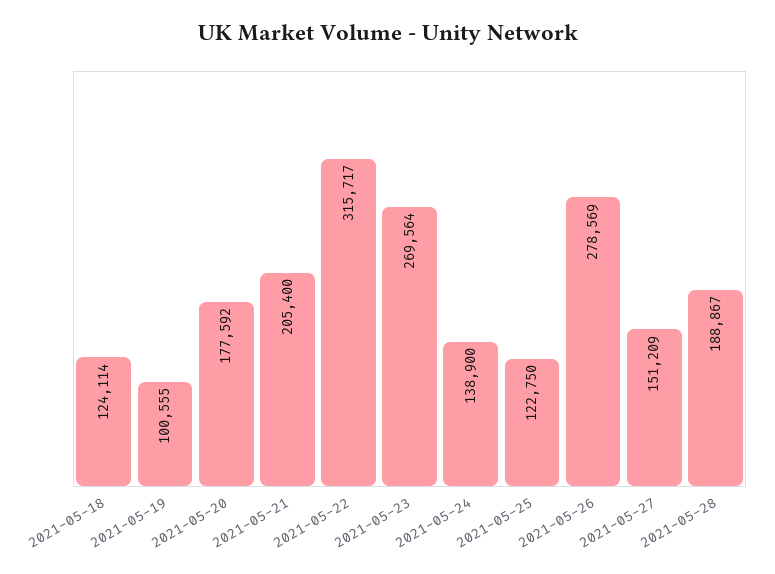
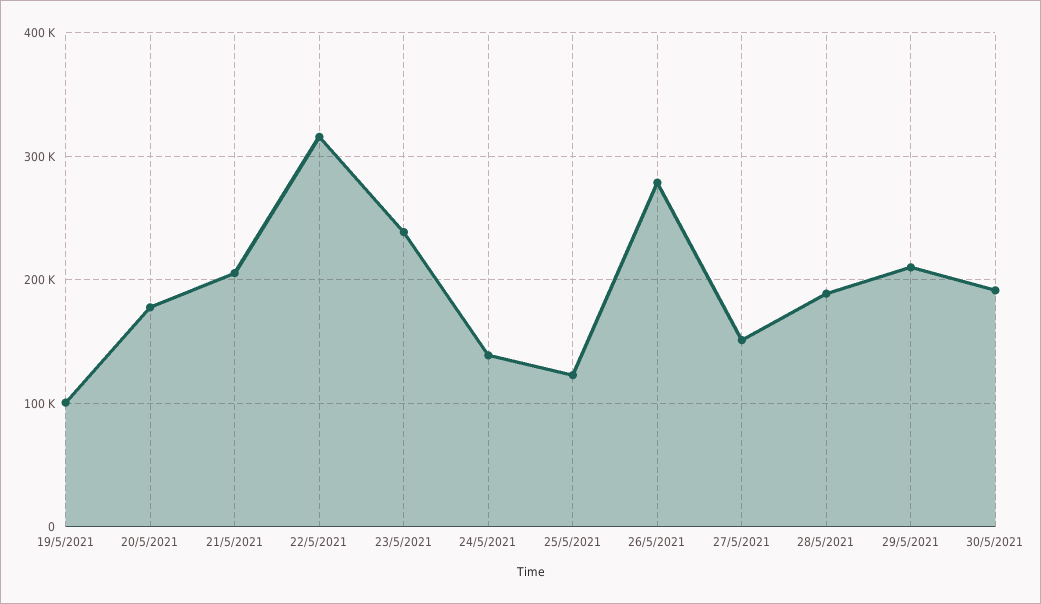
2021-05-18: 124114 -> none
2021-05-23: 269564 -> 240000
29/5/2021: none -> 210000
30/5/2021: none -> 190000

